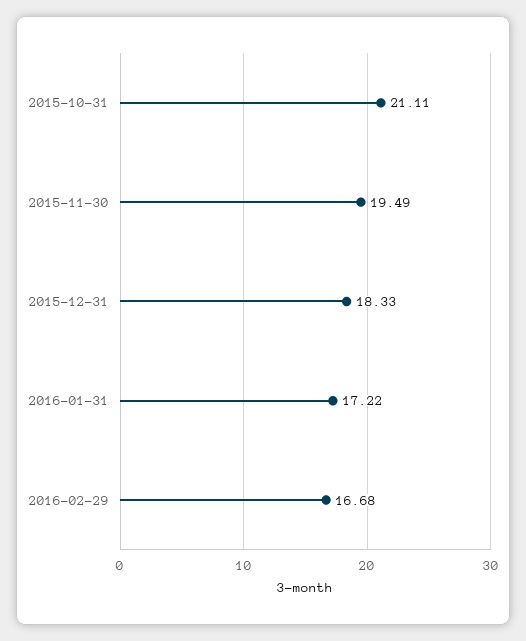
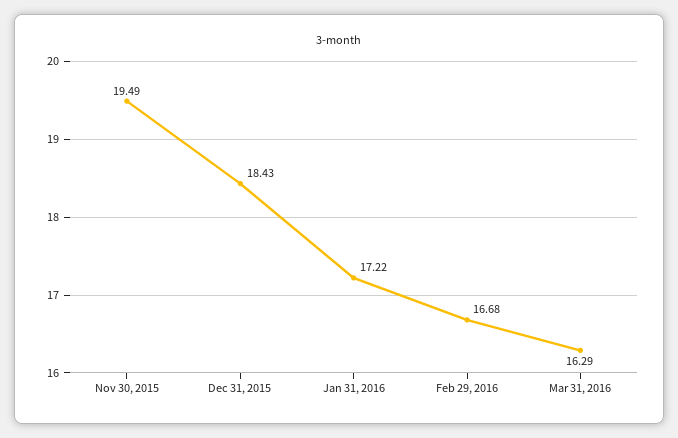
2015-10-31: 21.11 -> none
2015-12-31: 18.33 -> 18.43
Mar 31, 2016: none -> 16.29

